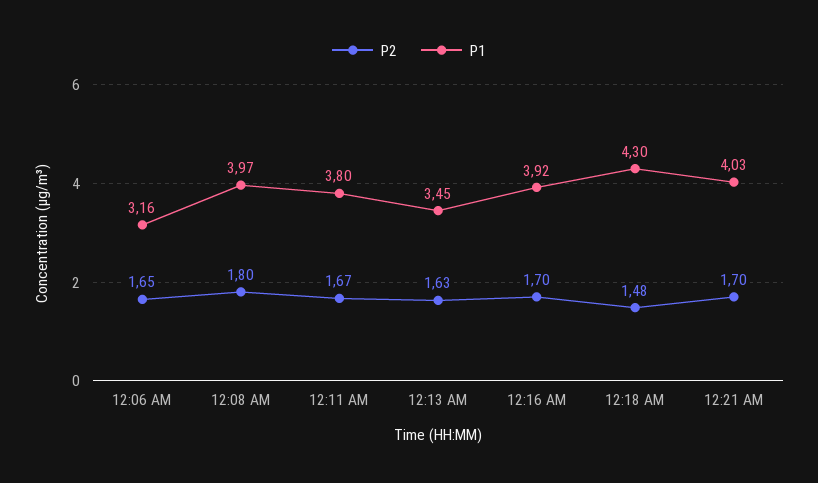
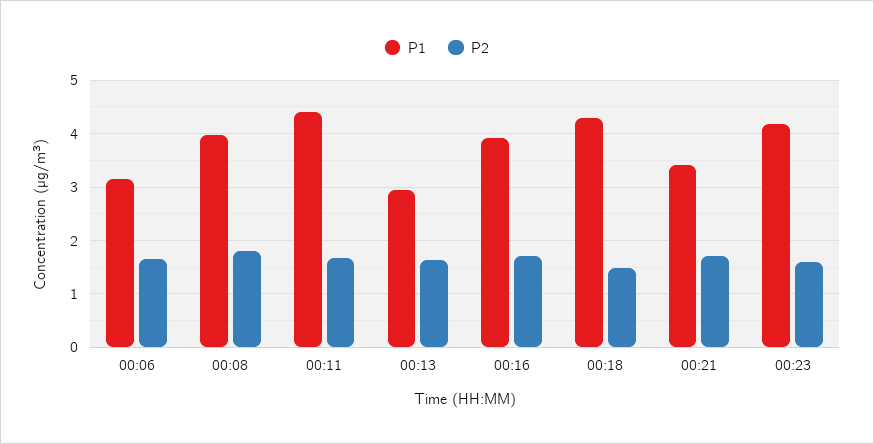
P1, 12:11 AM: 3.8 -> 4.4
P1, 12:13 AM: 3.45 -> 3
P1, 12:21 AM: 4.03 -> 3.4
P1, 00:23: none -> 4.2
P2, 00:23: none -> 1.6

